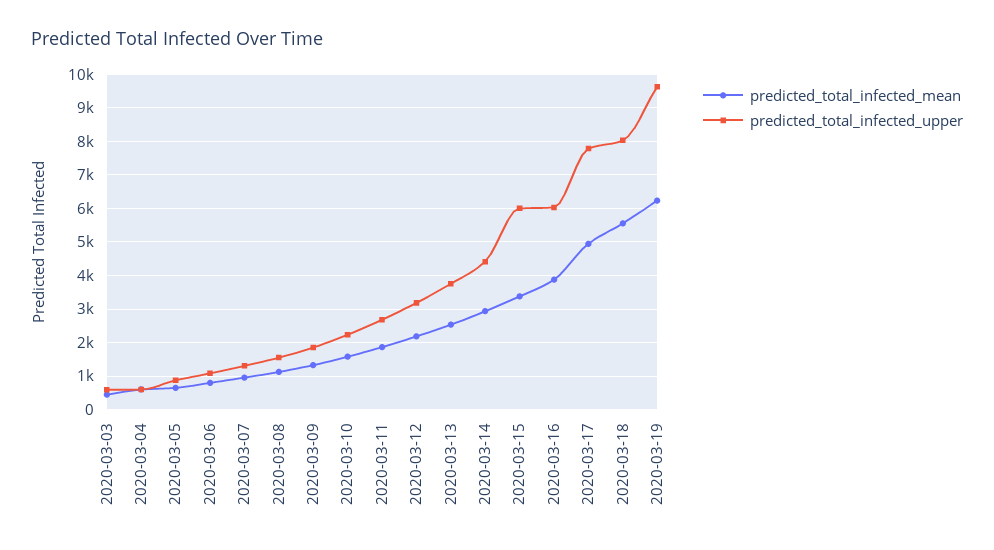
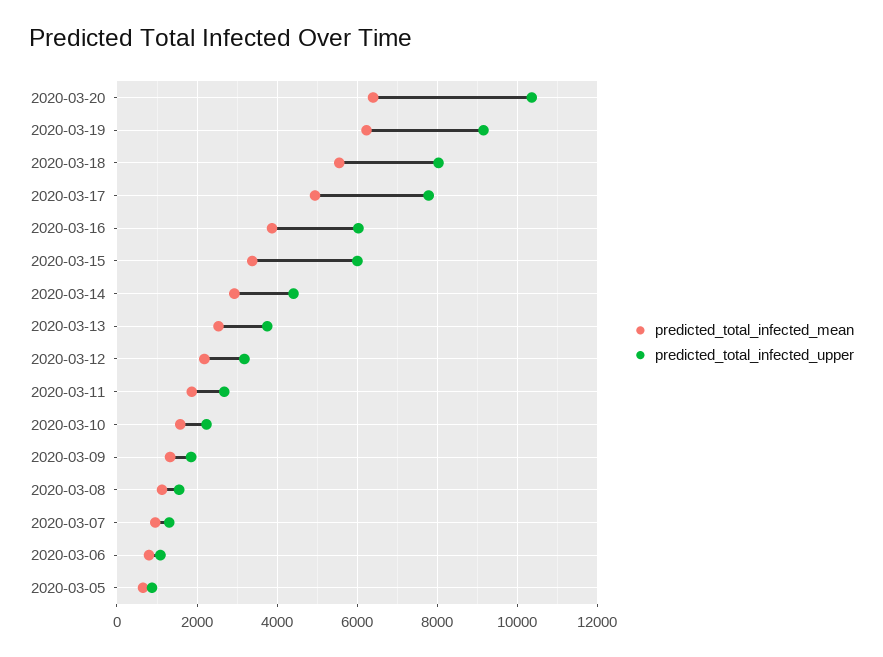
predicted_total_infected_mean, 2020-03-03: 400 -> none
predicted_total_infected_upper, 2020-03-03: 600 -> none
predicted_total_infected_mean, 2020-03-04: 600 -> none
predicted_total_infected_upper, 2020-03-04: 600 -> none
predicted_total_infected_upper, 2020-03-19: 9600 -> 9200
predicted_total_infected_mean, 2020-03-20: none -> 6400
predicted_total_infected_upper, 2020-03-20: none -> 10400

